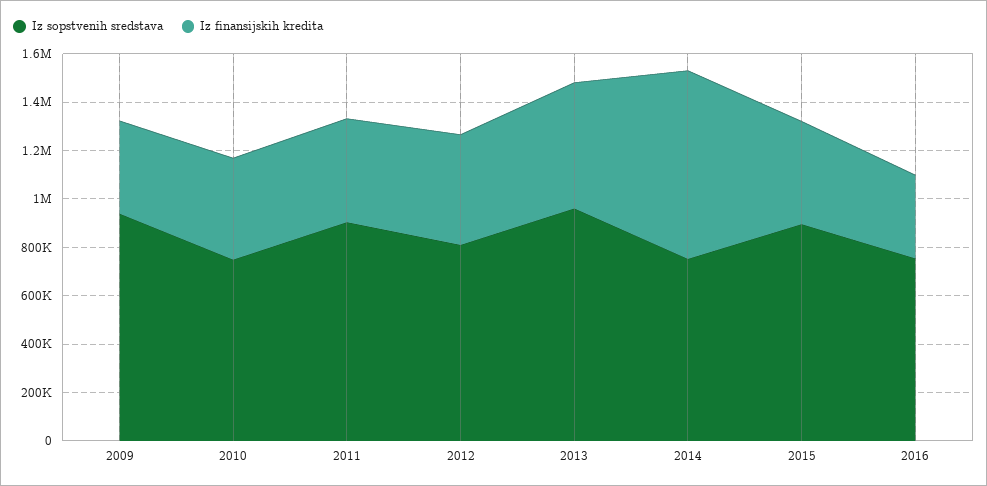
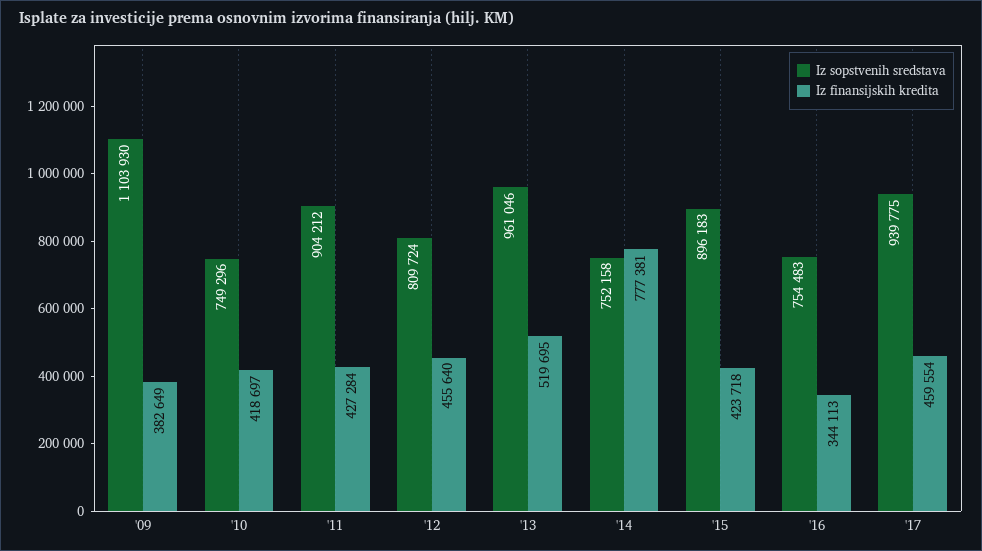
Iz sopstvenih sredstava, 2009: 950000 -> 1103930
Iz sopstvenih sredstava, '17: none -> 939775
Iz finansijskih kredita, '17: none -> 459554

